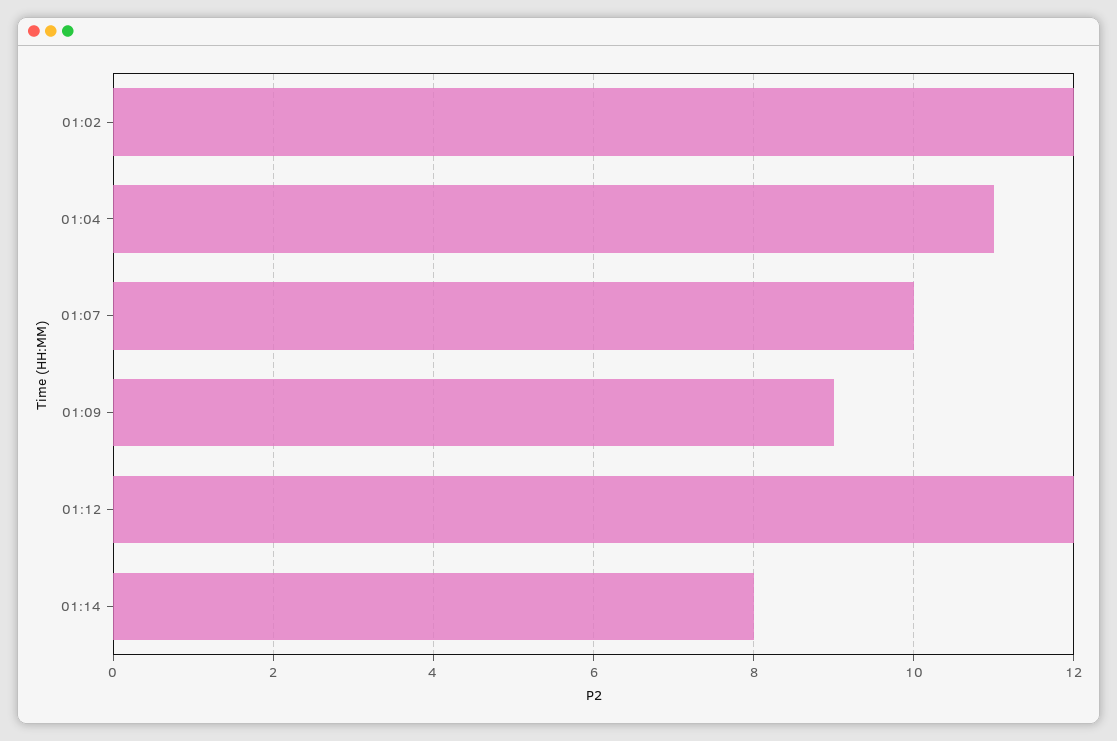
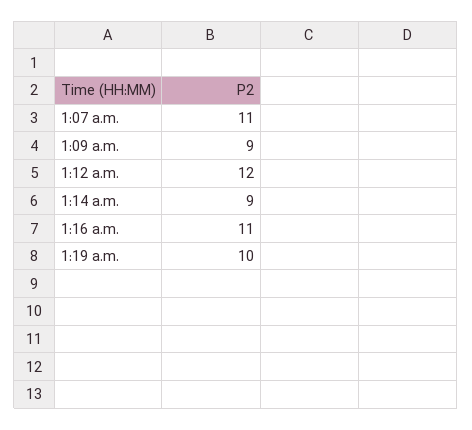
01:02: 12 -> none
01:04: 11 -> none
01:07: 10 -> 11
01:14: 8 -> 9
1:16 a.m.: none -> 11
1:19 a.m.: none -> 10

